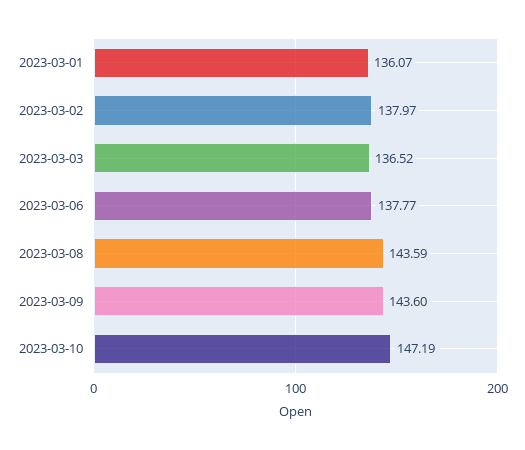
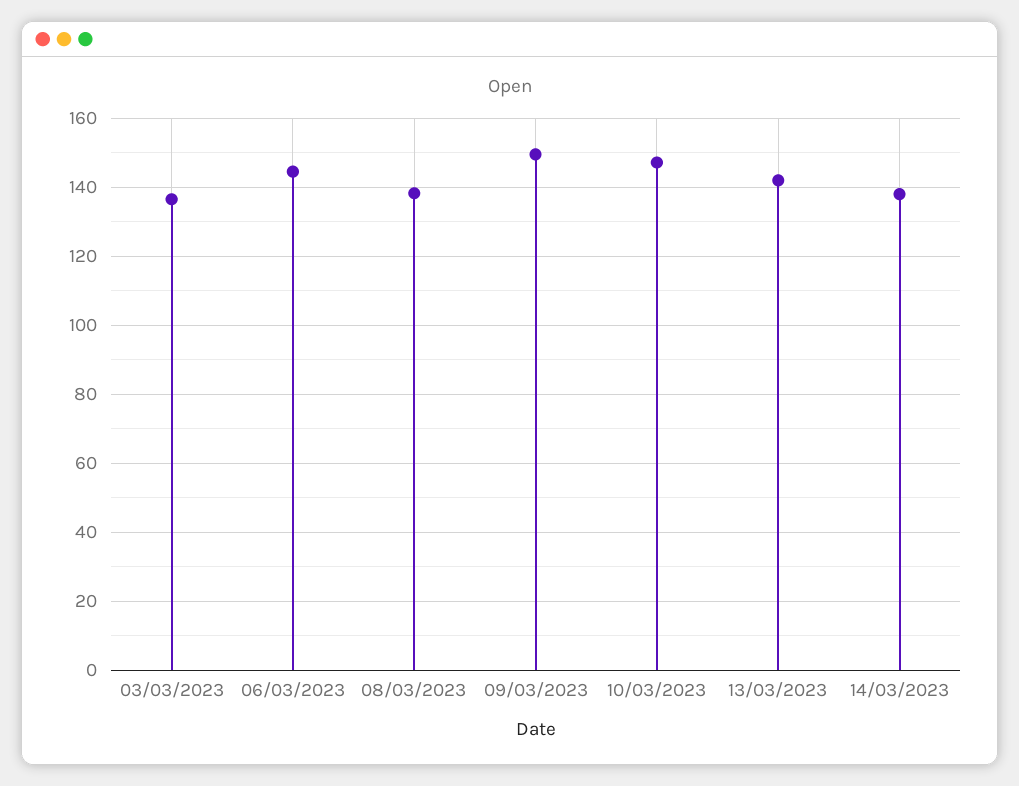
2023-03-01: 136.07 -> none
2023-03-02: 137.97 -> none
2023-03-06: 137.77 -> 144
2023-03-08: 143.59 -> 138
2023-03-09: 143.6 -> 150
13/03/2023: none -> 142
14/03/2023: none -> 138

